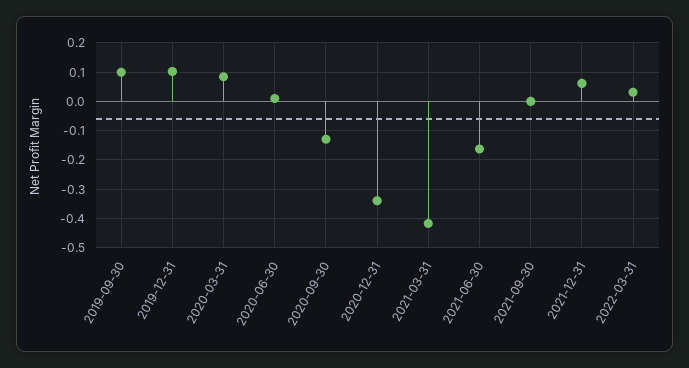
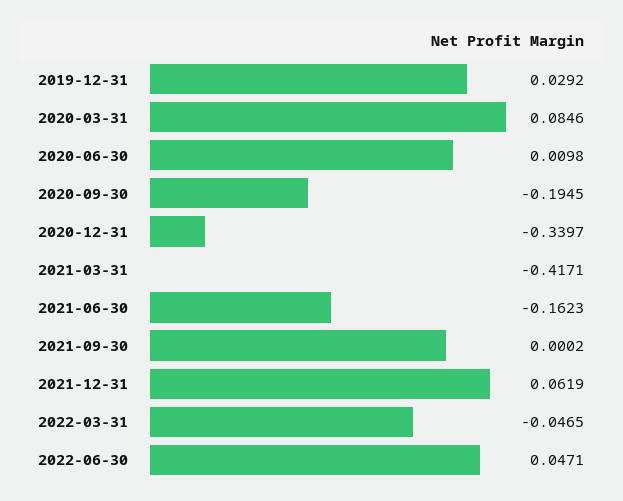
2019-09-30: 0.1 -> none
2019-12-31: 0.1 -> 0.0292
2020-09-30: -0.125 -> -0.1945
2022-03-31: 0.025 -> -0.0465
2022-06-30: none -> 0.0471

